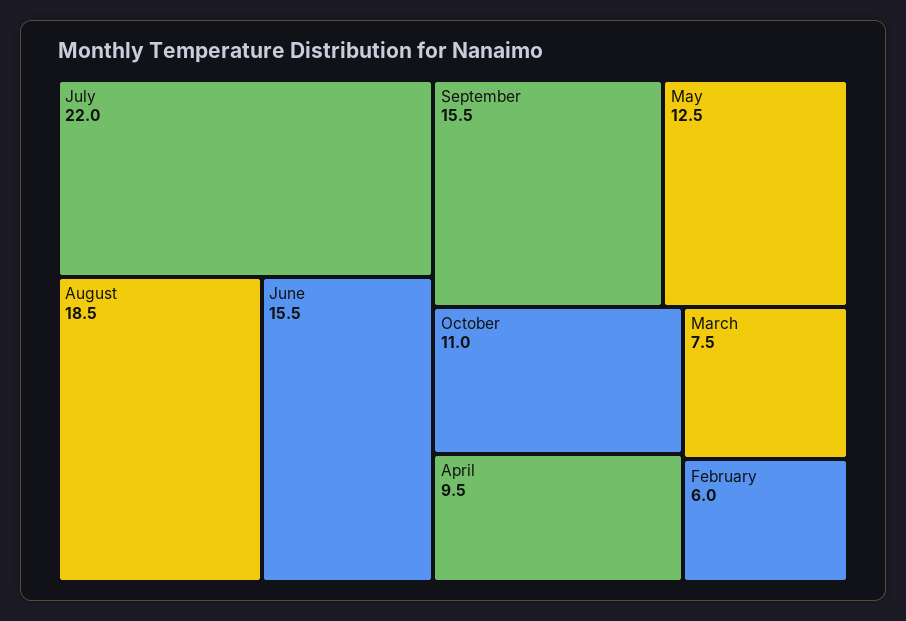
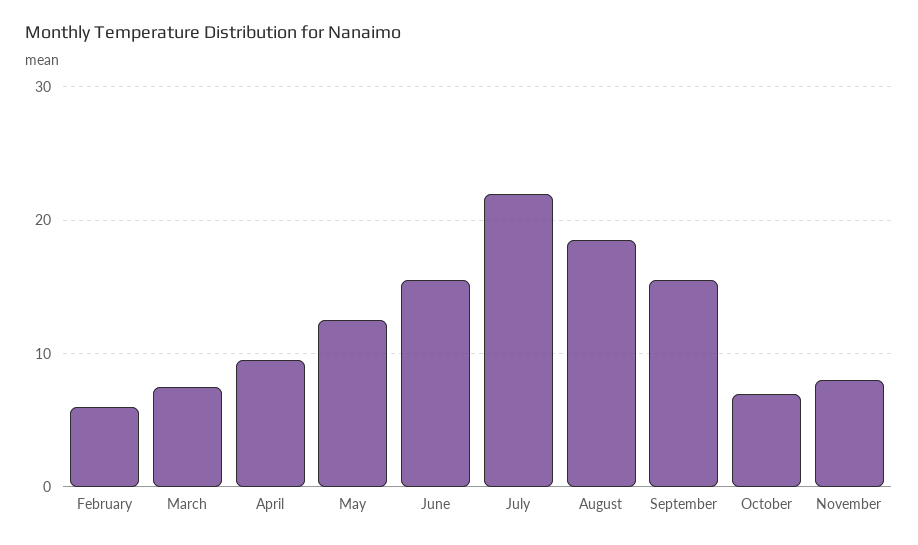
October: 11 -> 7
November: none -> 8

